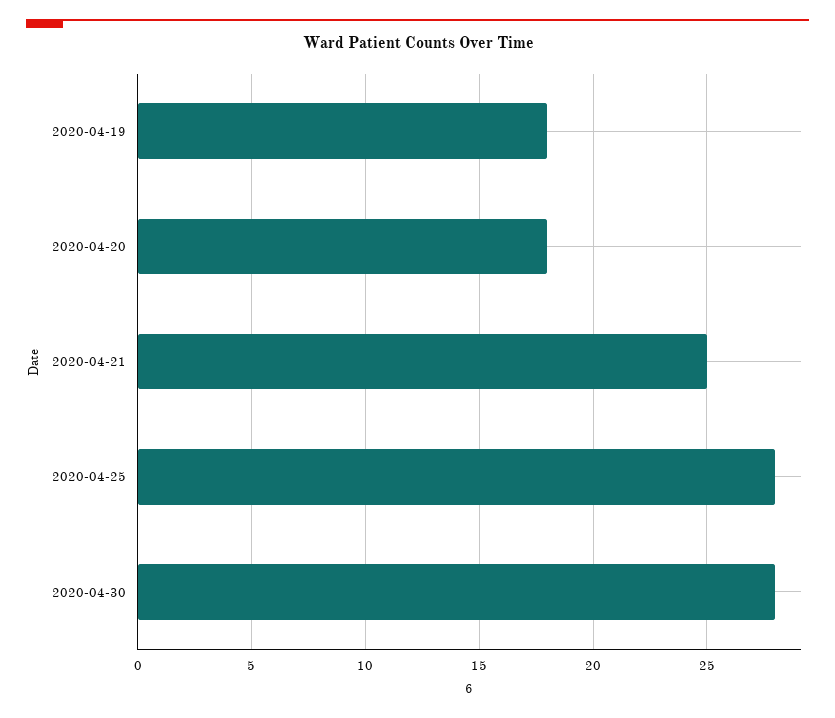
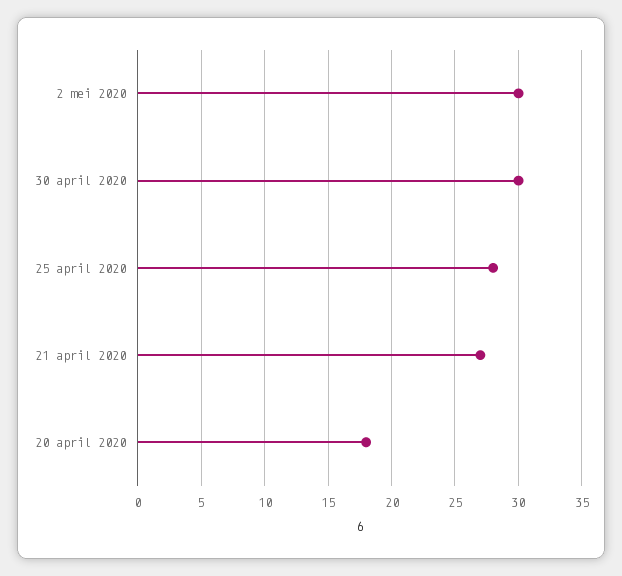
2020-04-19: 18 -> none
2020-04-21: 25 -> 27
2020-04-30: 28 -> 30
2 mei 2020: none -> 30

